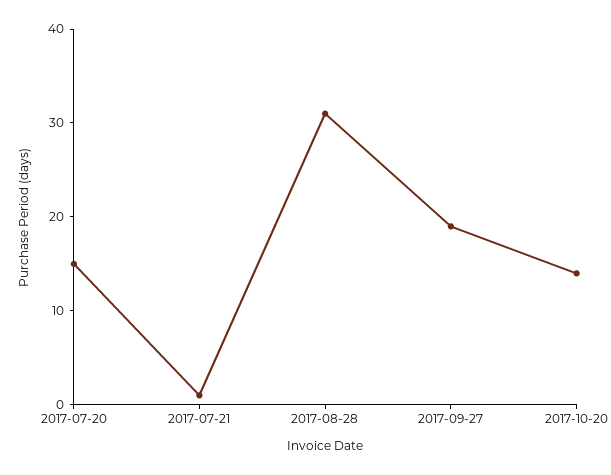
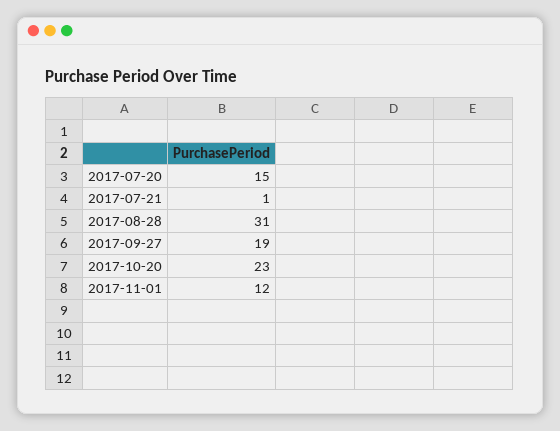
2017-10-20: 14 -> 23
2017-11-01: none -> 12

